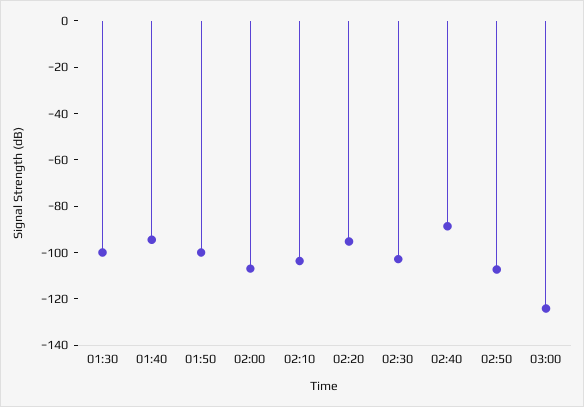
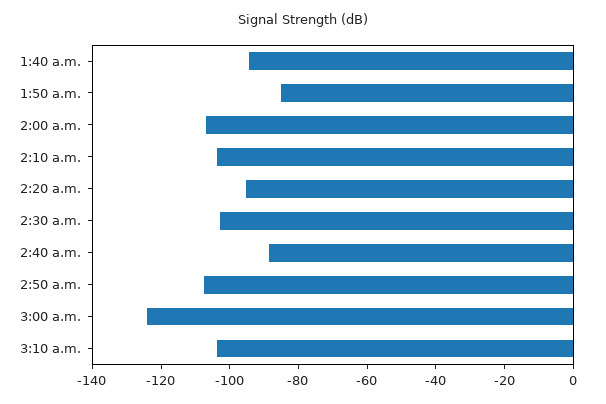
01:30: -100 -> none
01:50: -100 -> -85
3:10 a.m.: none -> -105

